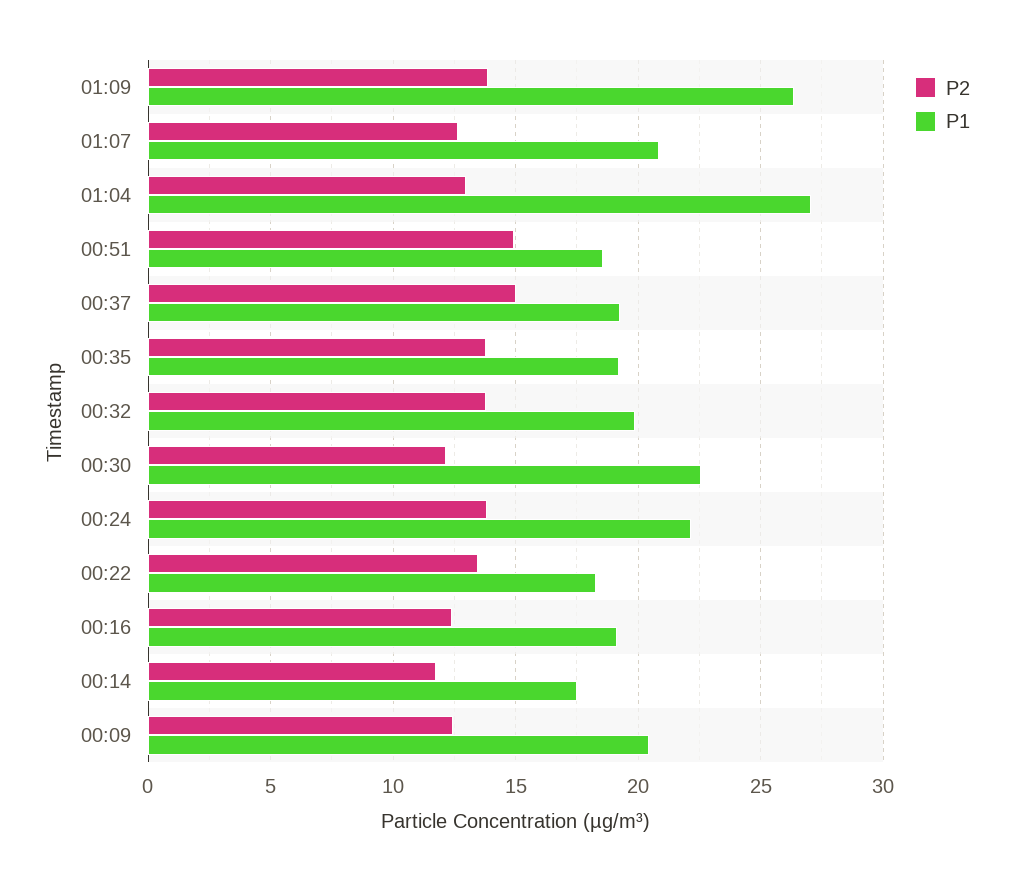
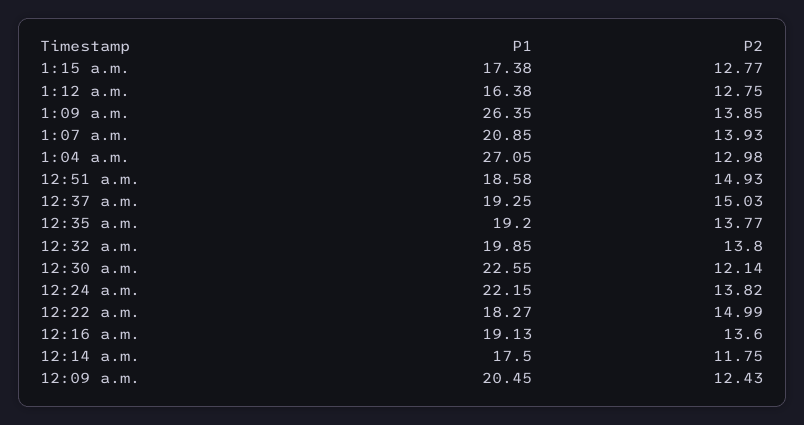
P2, 01:07: 12.5 -> 13.93
P2, 00:22: 13.5 -> 14.99
P2, 00:16: 12.5 -> 13.6
P1, 1:15 a.m.: none -> 17.38
P2, 1:15 a.m.: none -> 12.77
P1, 1:12 a.m.: none -> 16.38
P2, 1:12 a.m.: none -> 12.75

